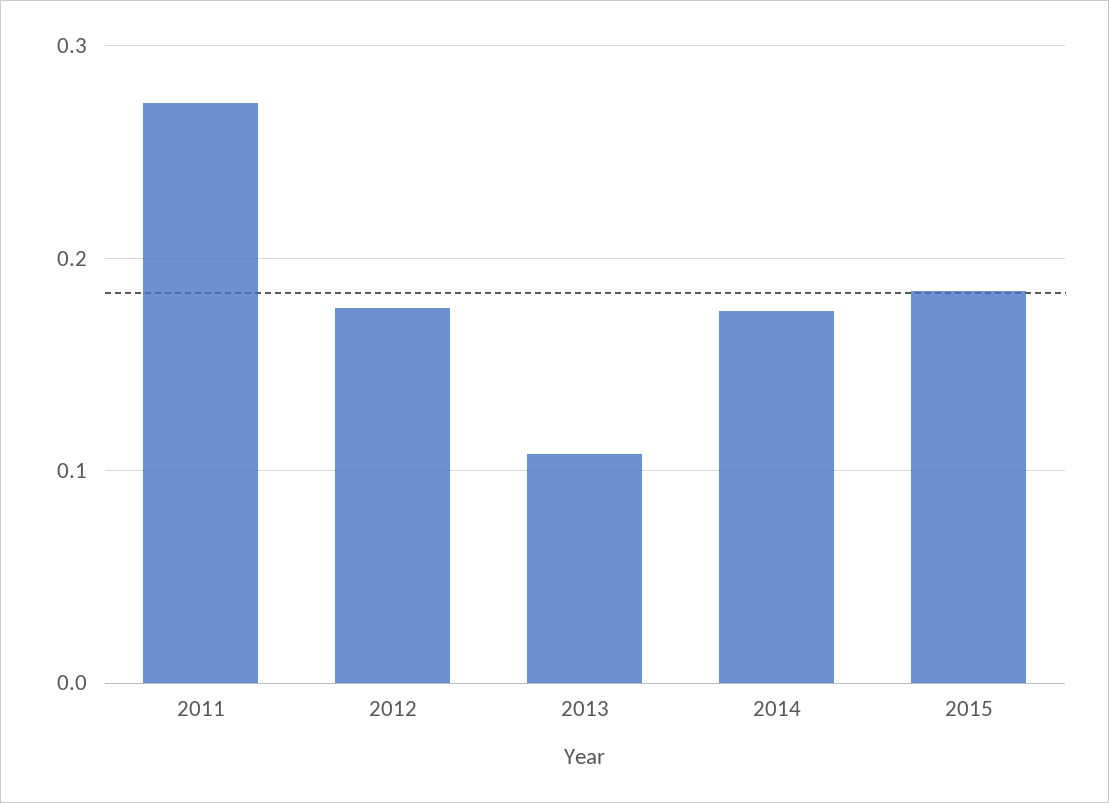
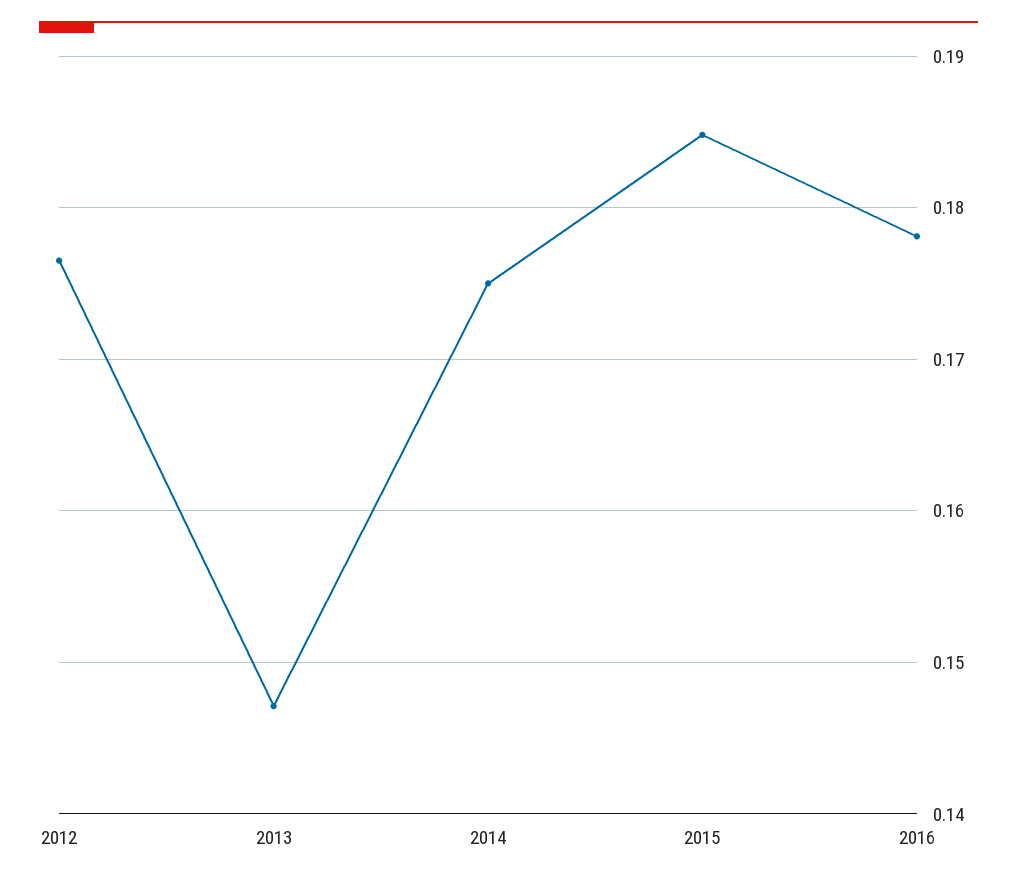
2011: 0.27 -> none
2013: 0.11 -> 0.147
2016: none -> 0.178

